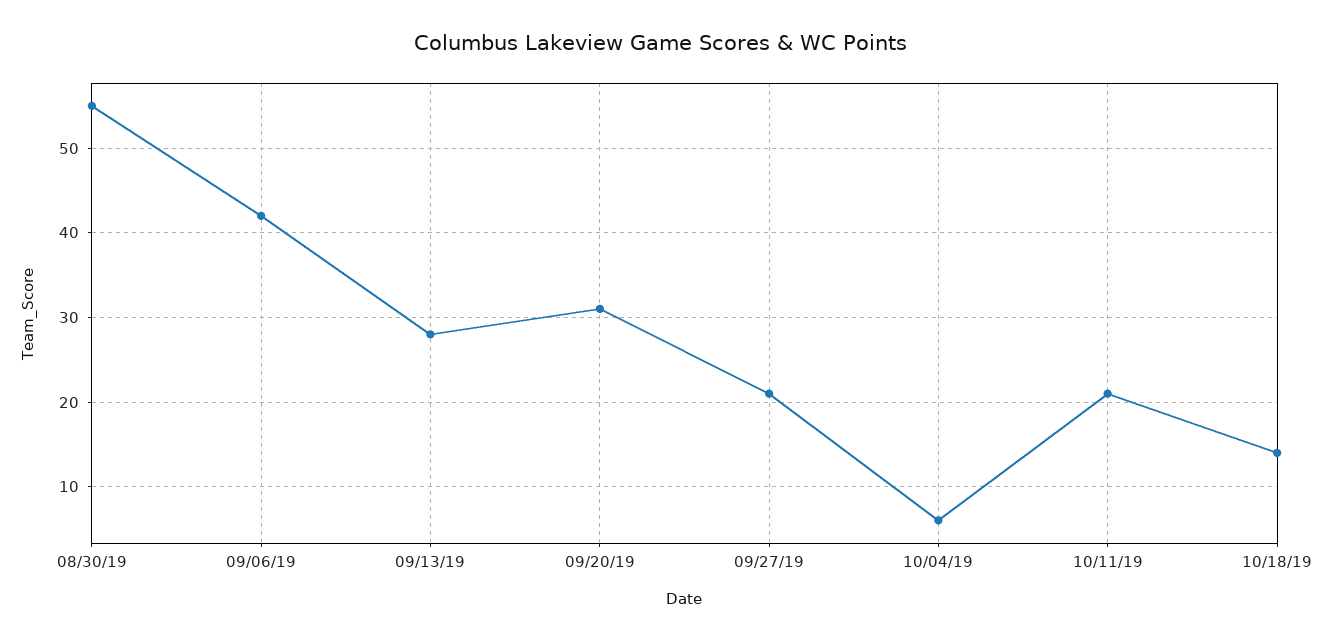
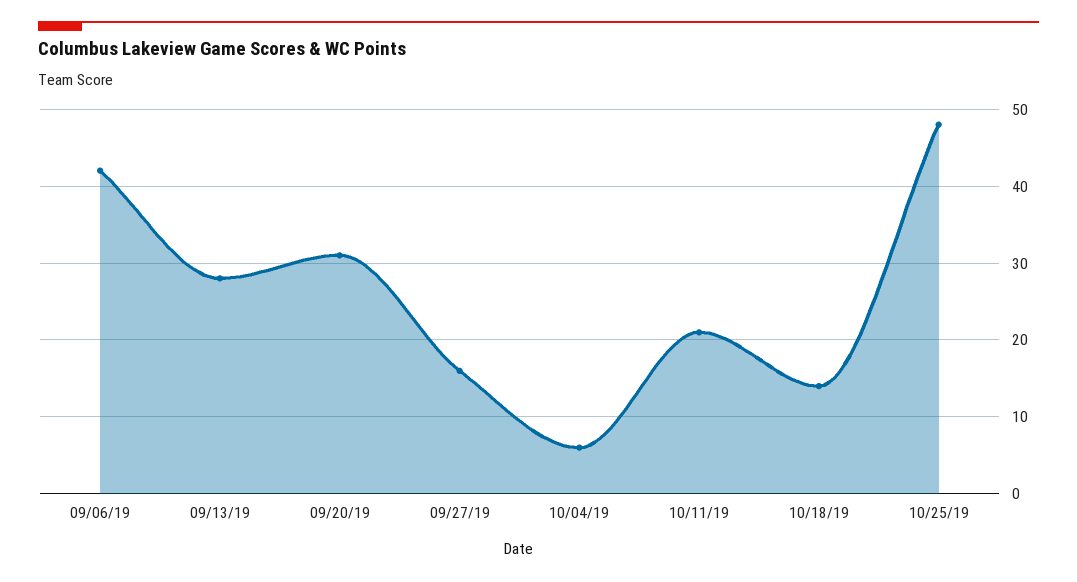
08/30/19: 55 -> none
09/27/19: 21 -> 16
10/25/19: none -> 48

